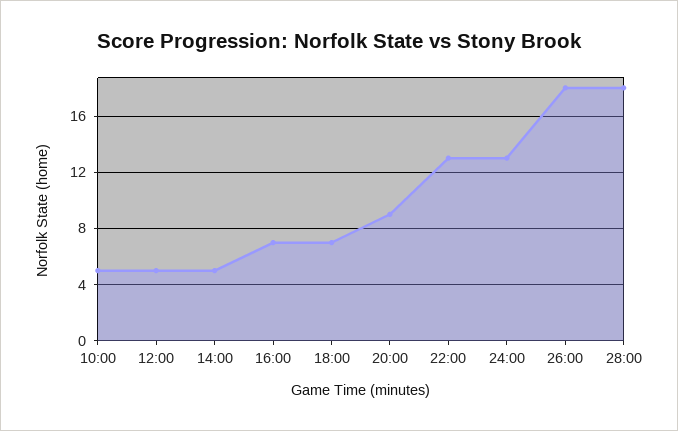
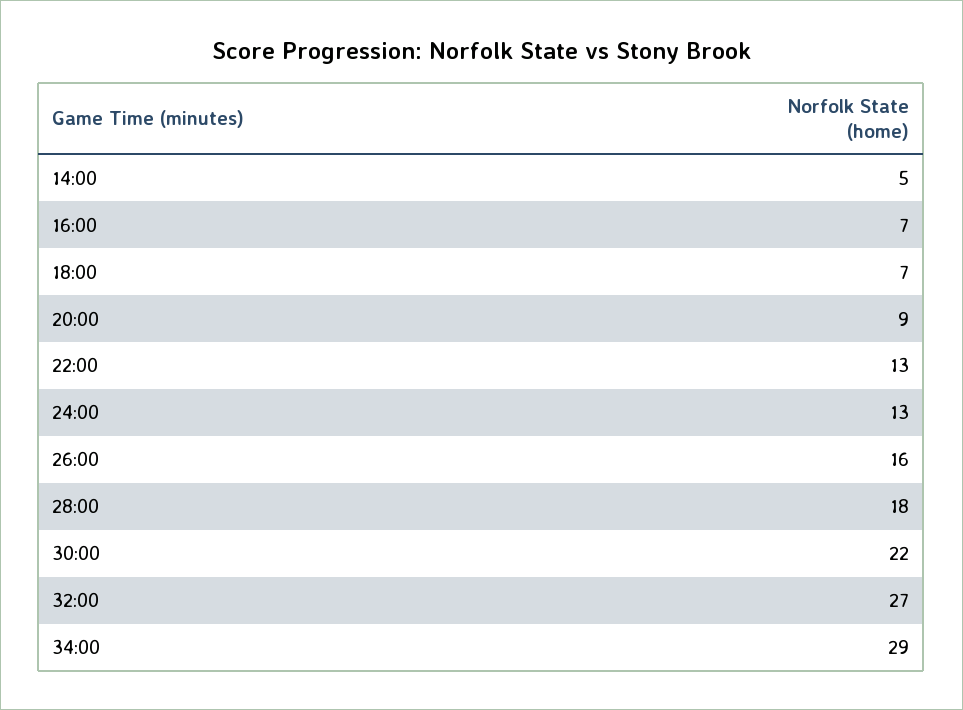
10:00: 5 -> none
12:00: 5 -> none
26:00: 18 -> 16
30:00: none -> 22
32:00: none -> 27
34:00: none -> 29

